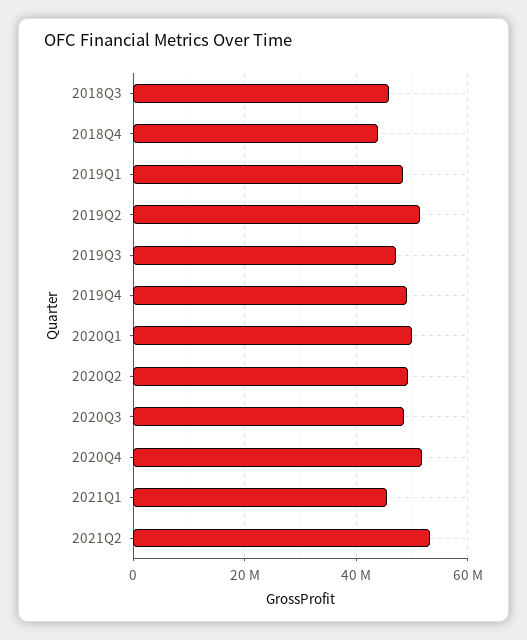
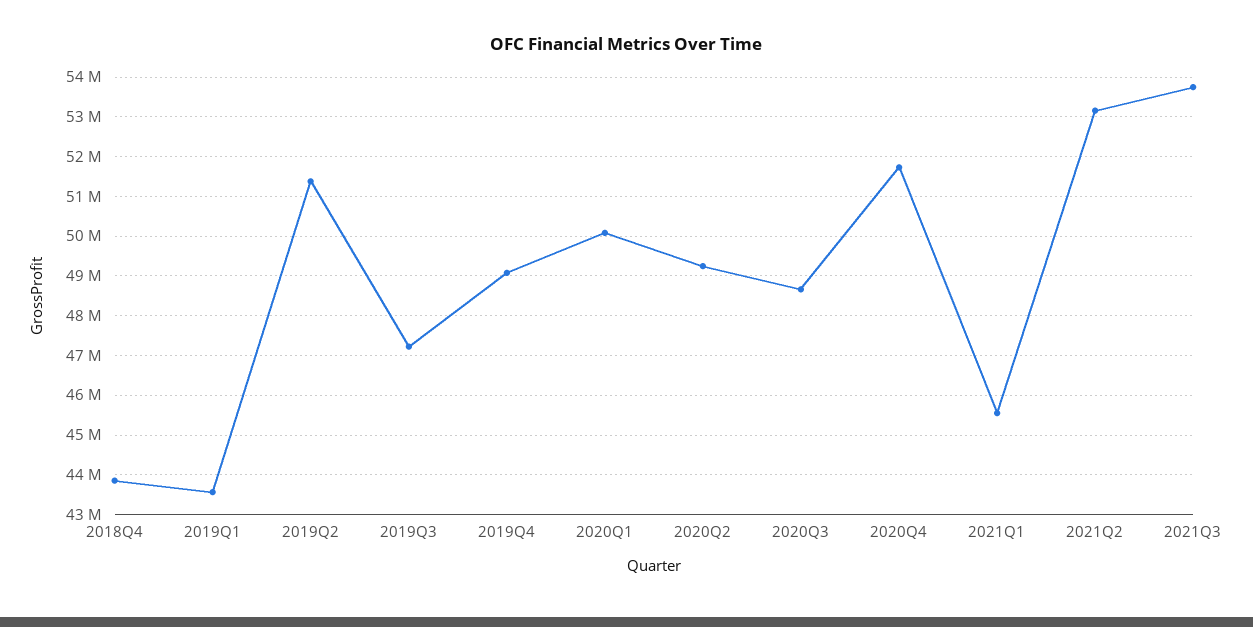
2018Q3: 46000000 -> none
2019Q1: 48000000 -> 43600000
2021Q3: none -> 53800000

